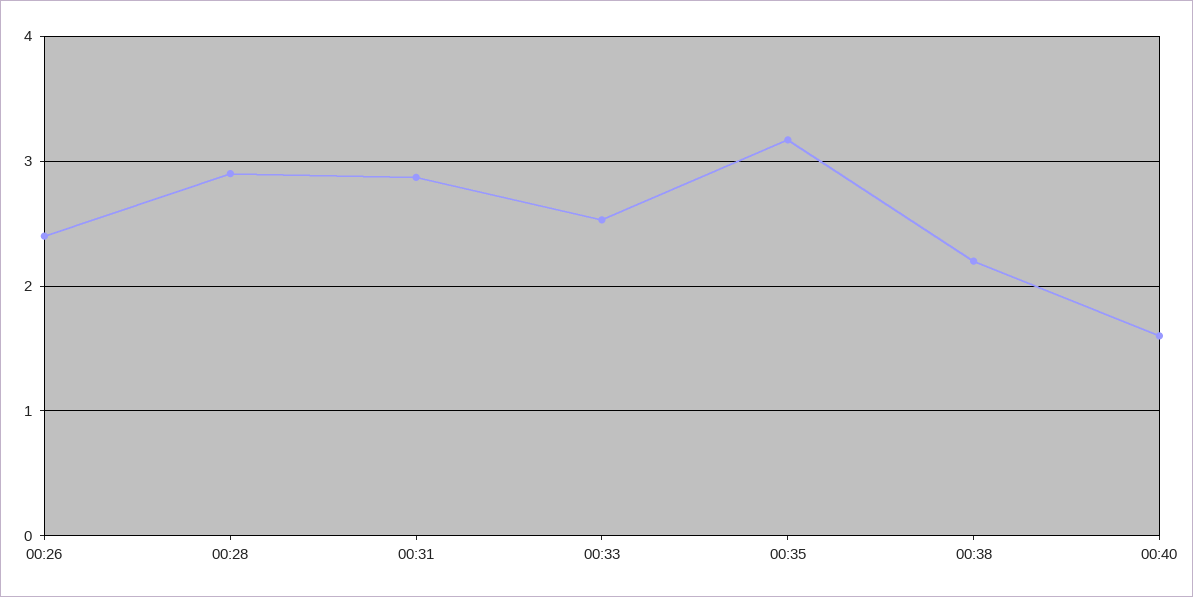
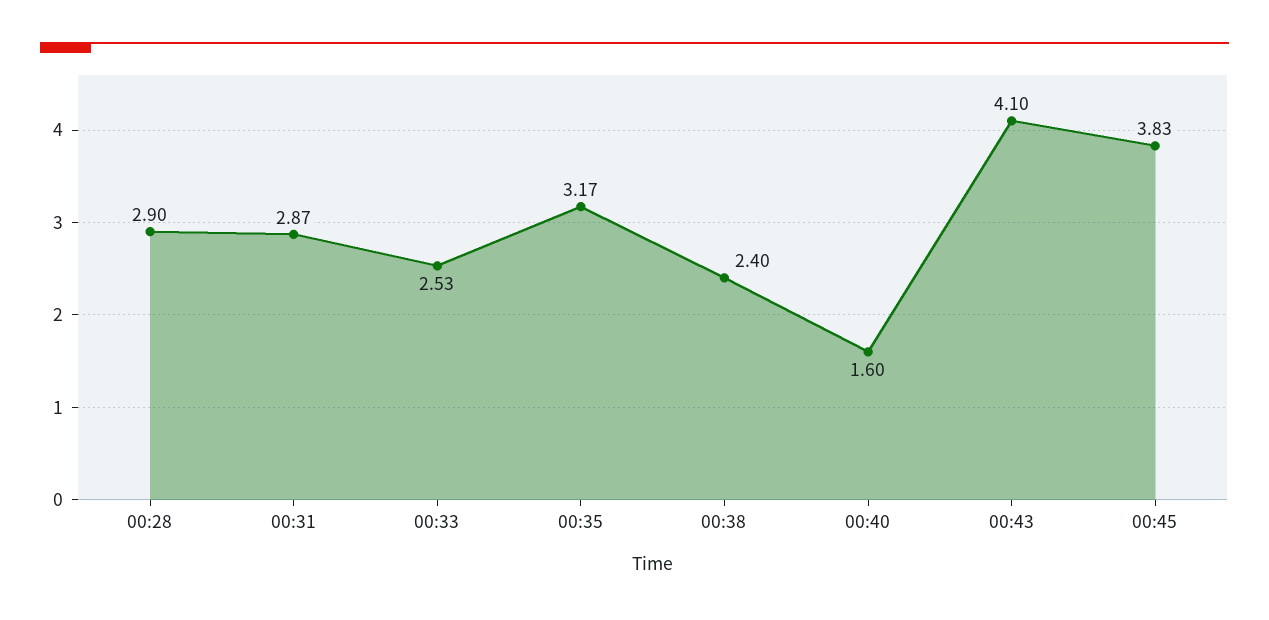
00:26: 2.4 -> none
00:38: 2.2 -> 2.4
00:43: none -> 4.1
00:45: none -> 3.83

